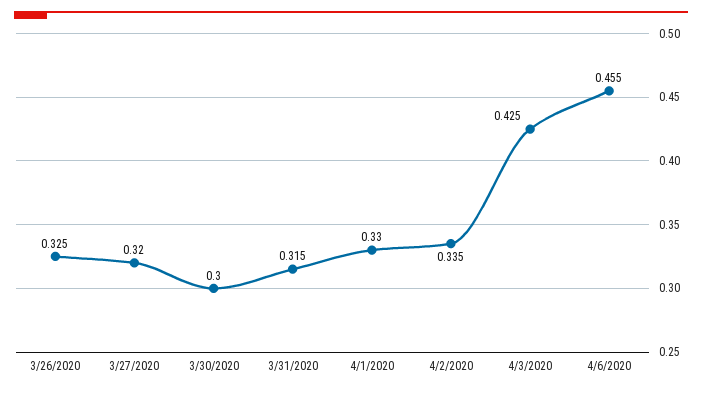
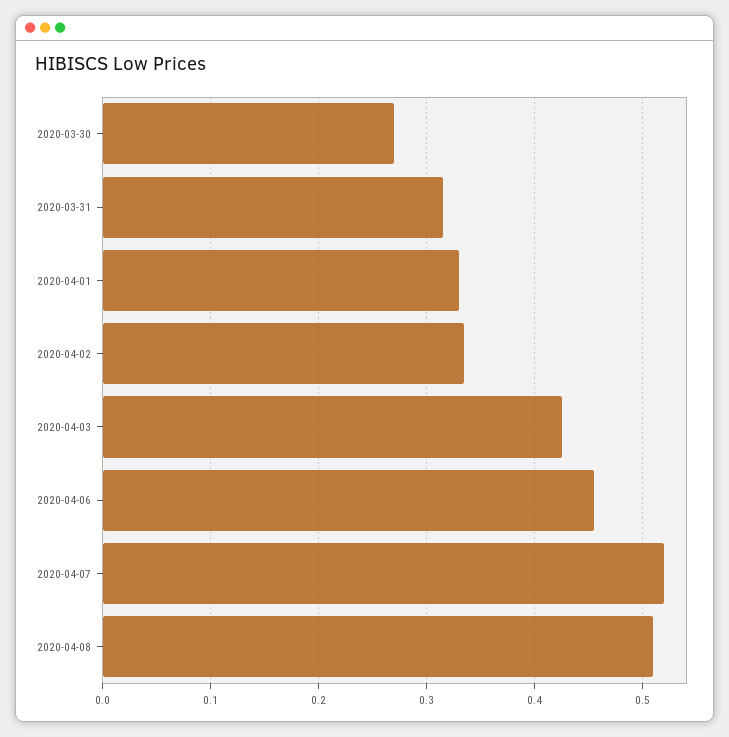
3/26/2020: 0.325 -> none
3/27/2020: 0.32 -> none
3/30/2020: 0.3 -> 0.27
2020-04-07: none -> 0.52
2020-04-08: none -> 0.51

